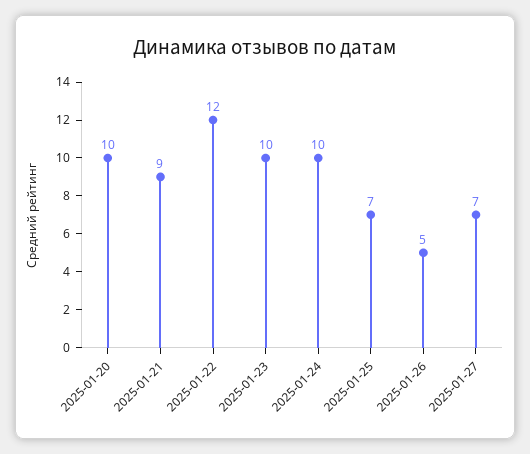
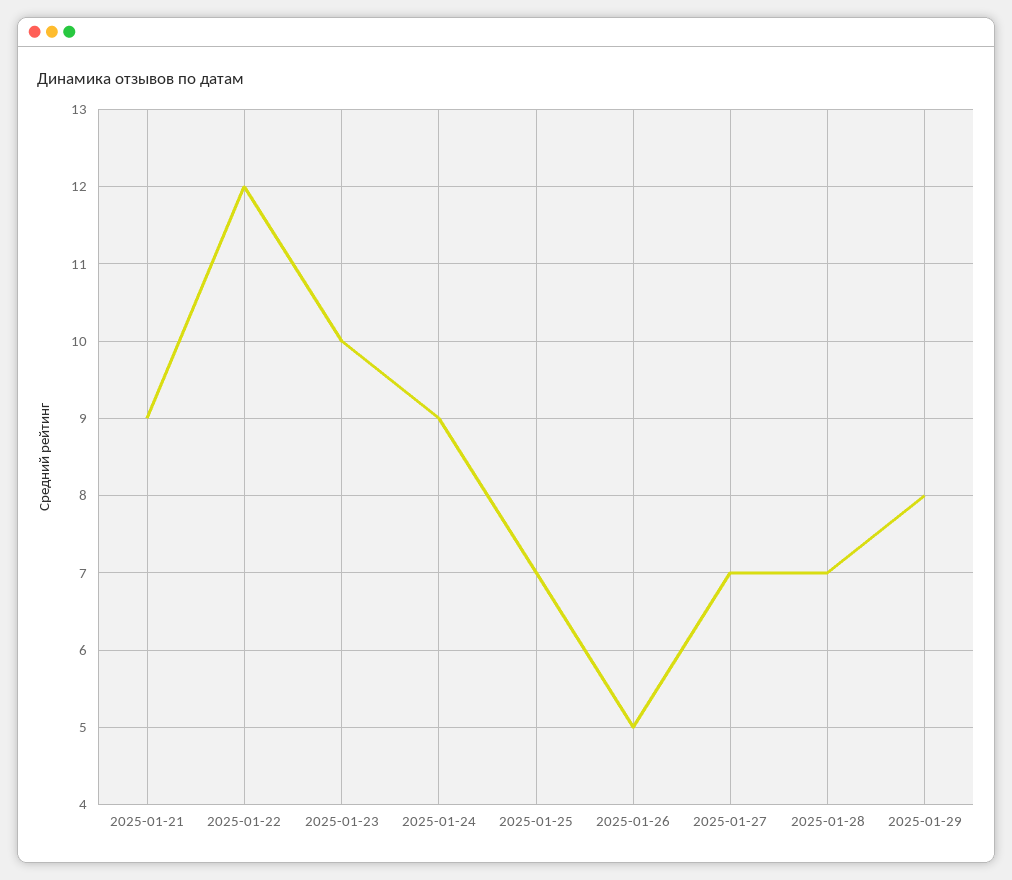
2025-01-20: 10 -> none
2025-01-24: 10 -> 9
2025-01-28: none -> 7
2025-01-29: none -> 8

